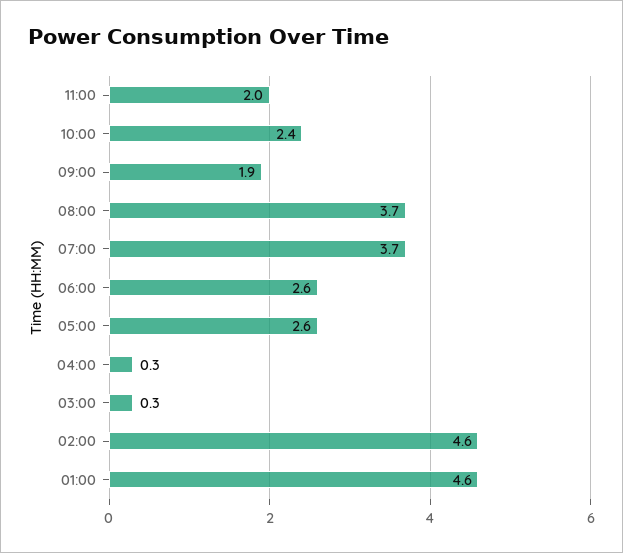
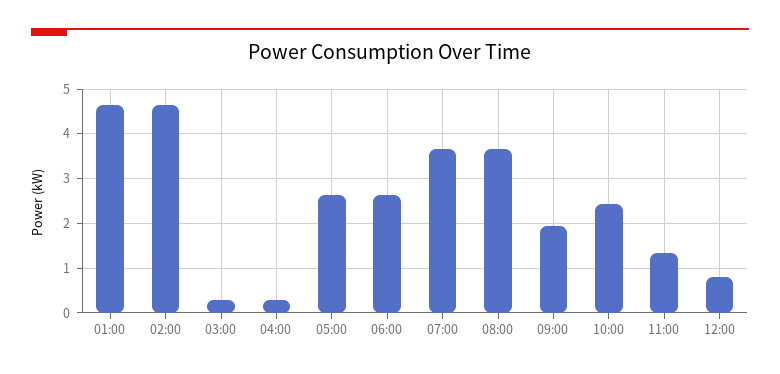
11:00: 2 -> 1.4
12:00: none -> 0.8

